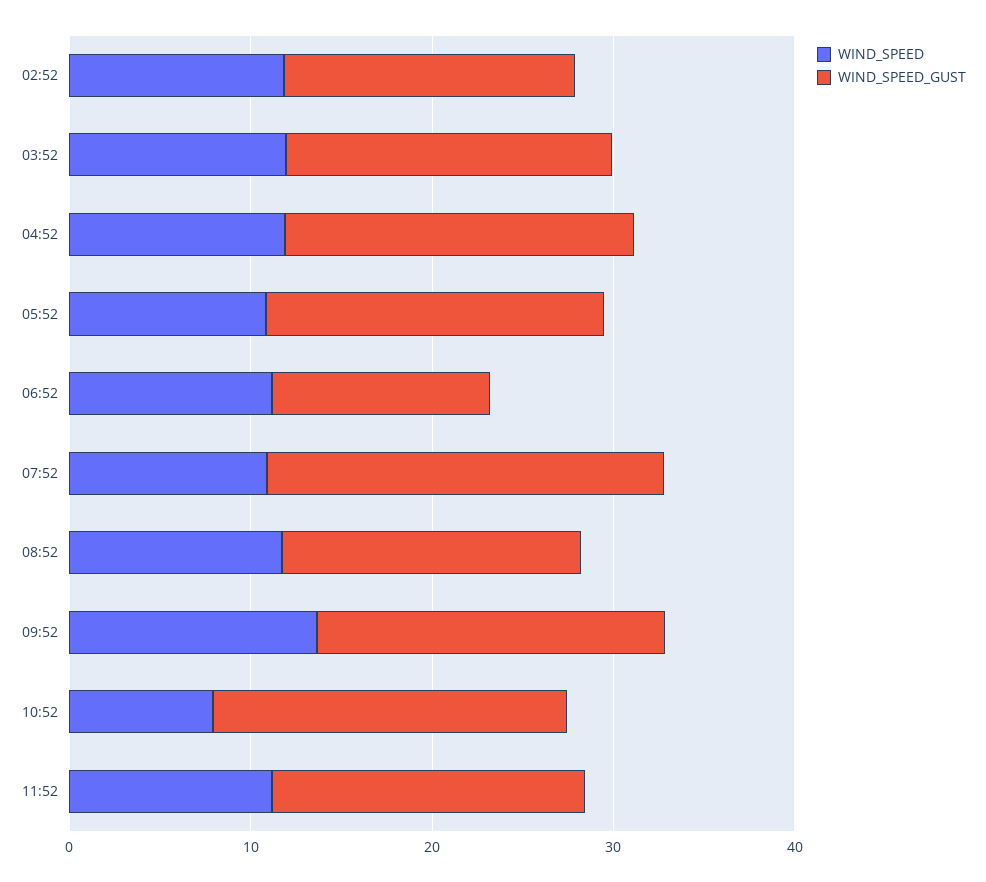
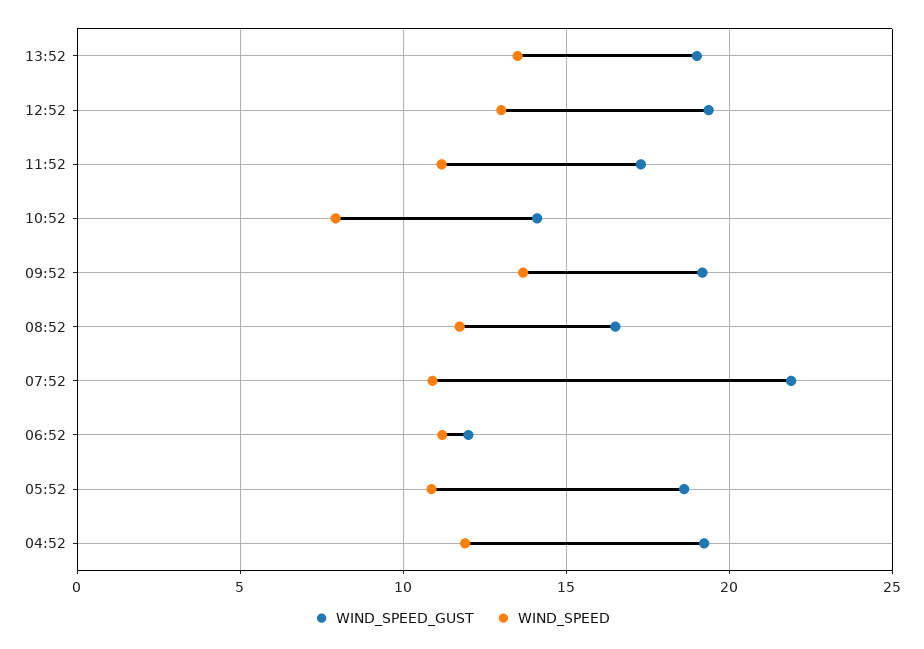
WIND_SPEED, 02:52: 12 -> none
WIND_SPEED_GUST, 02:52: 16 -> none
WIND_SPEED, 03:52: 12 -> none
WIND_SPEED_GUST, 03:52: 18 -> none
WIND_SPEED_GUST, 10:52: 20 -> 14
WIND_SPEED_GUST, 13:52: none -> 19
WIND_SPEED, 13:52: none -> 13.5
WIND_SPEED_GUST, 12:52: none -> 19.5
WIND_SPEED, 12:52: none -> 13

